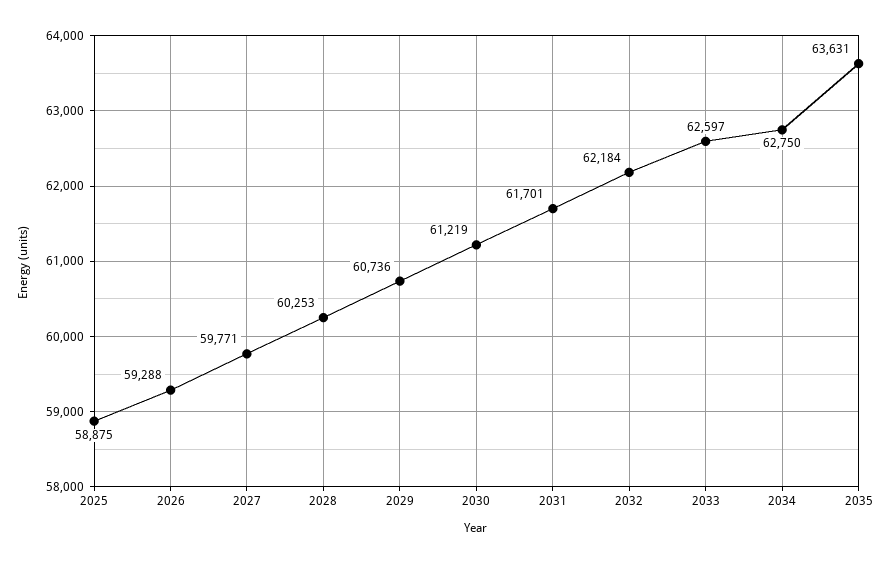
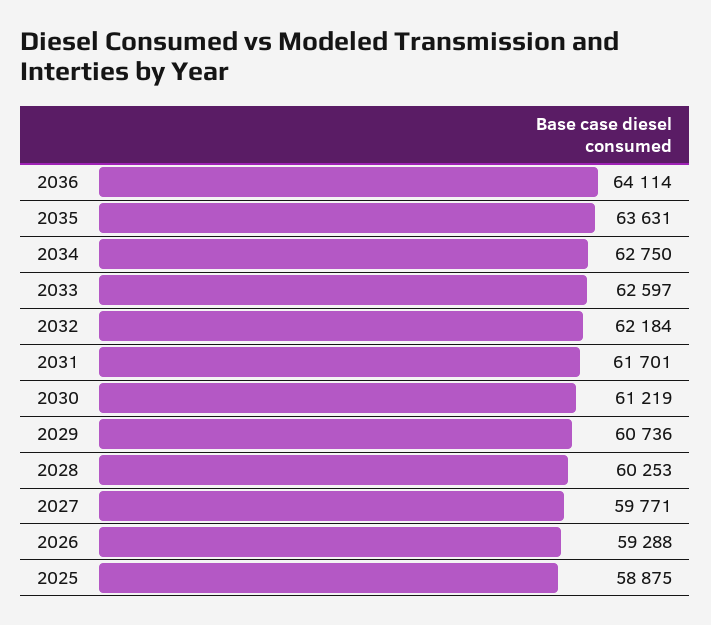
2036: none -> 64114

